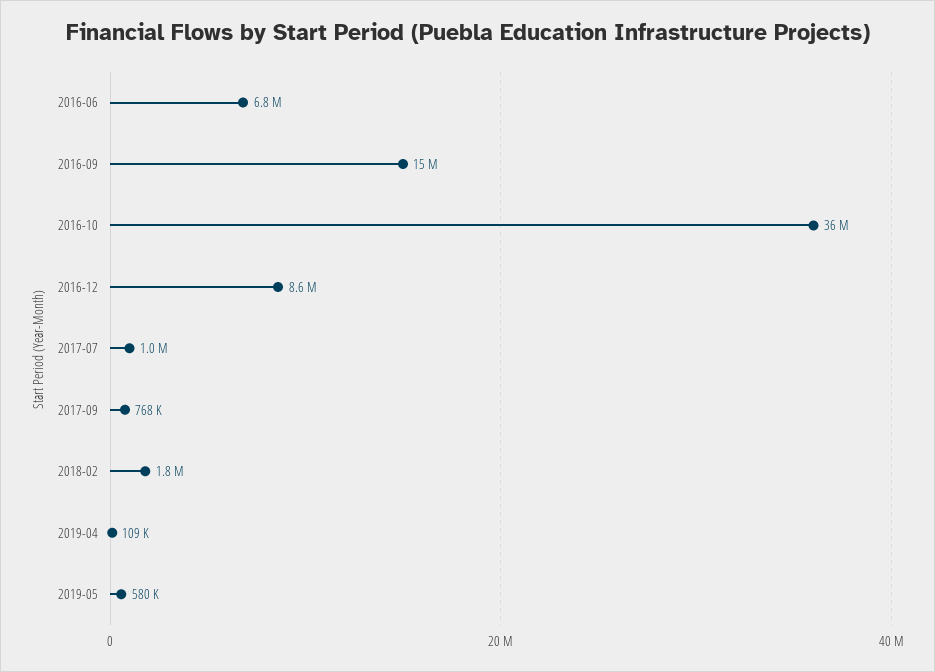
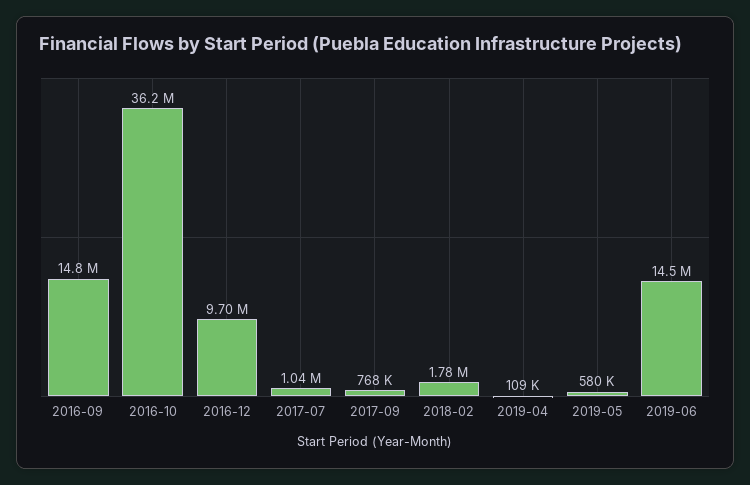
2016-06: 6800000 -> none
2016-12: 8600000 -> 9700000
2019-06: none -> 14500000

